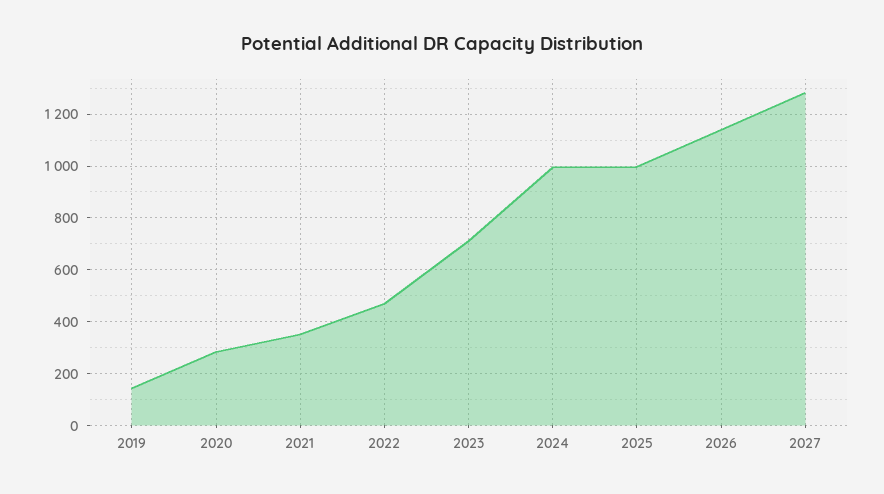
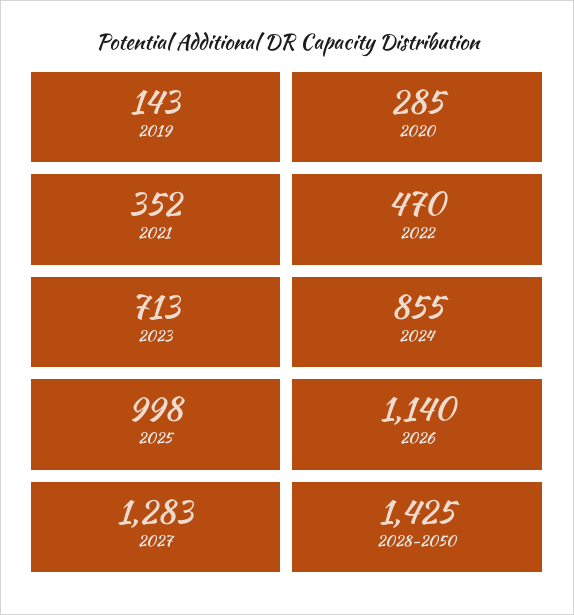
2024: 1000 -> 855
2028-2050: none -> 1425

